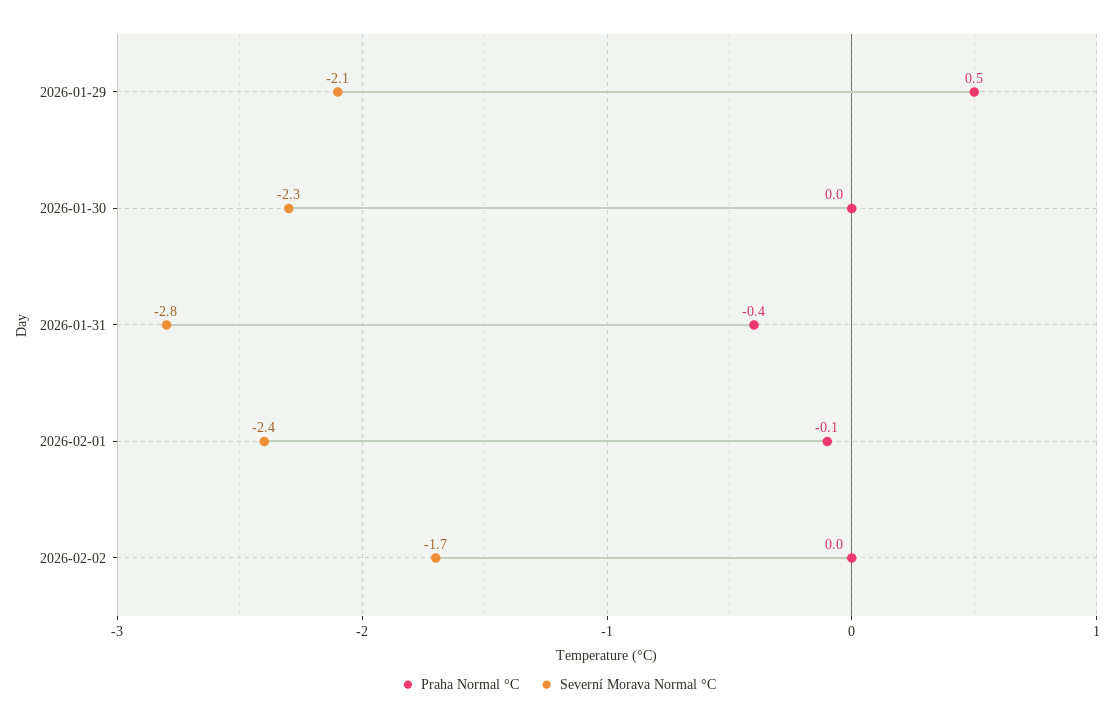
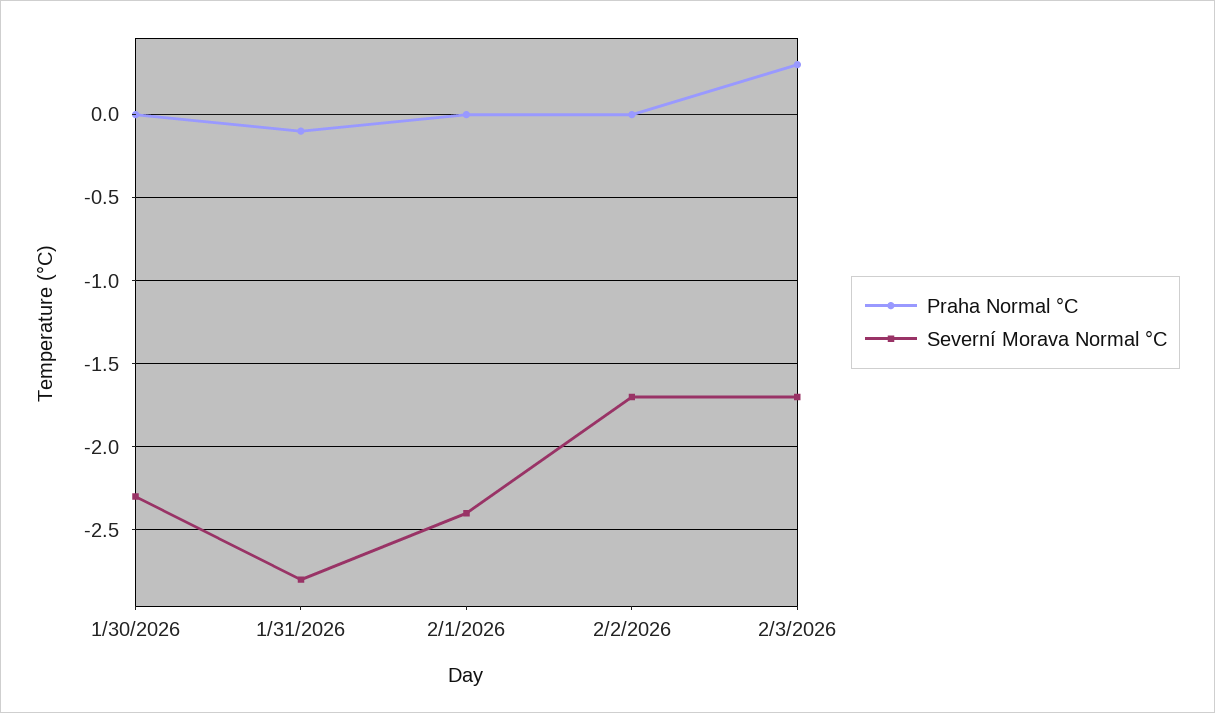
Praha Normal °C, 2026-01-29: 0.5 -> none
Severní Morava Normal °C, 2026-01-29: -2.1 -> none
Praha Normal °C, 2026-01-31: -0.4 -> -0.1
Praha Normal °C, 2026-02-01: -0.1 -> 0
Praha Normal °C, 2/3/2026: none -> 0.3
Severní Morava Normal °C, 2/3/2026: none -> -1.7

